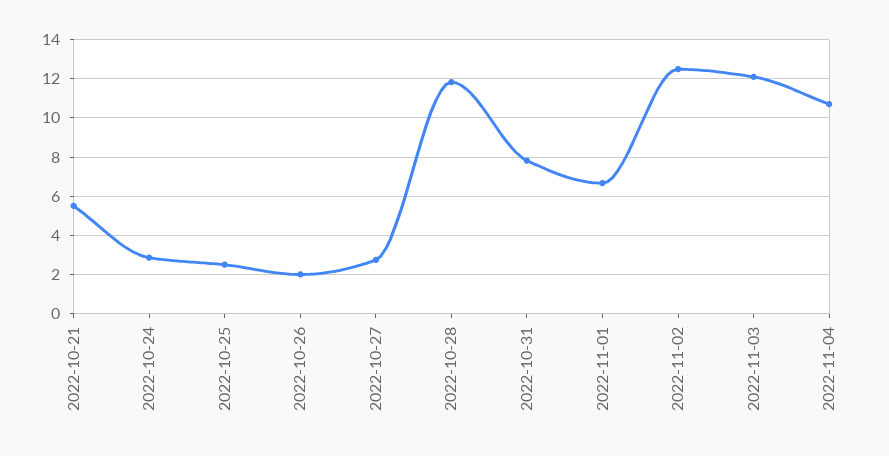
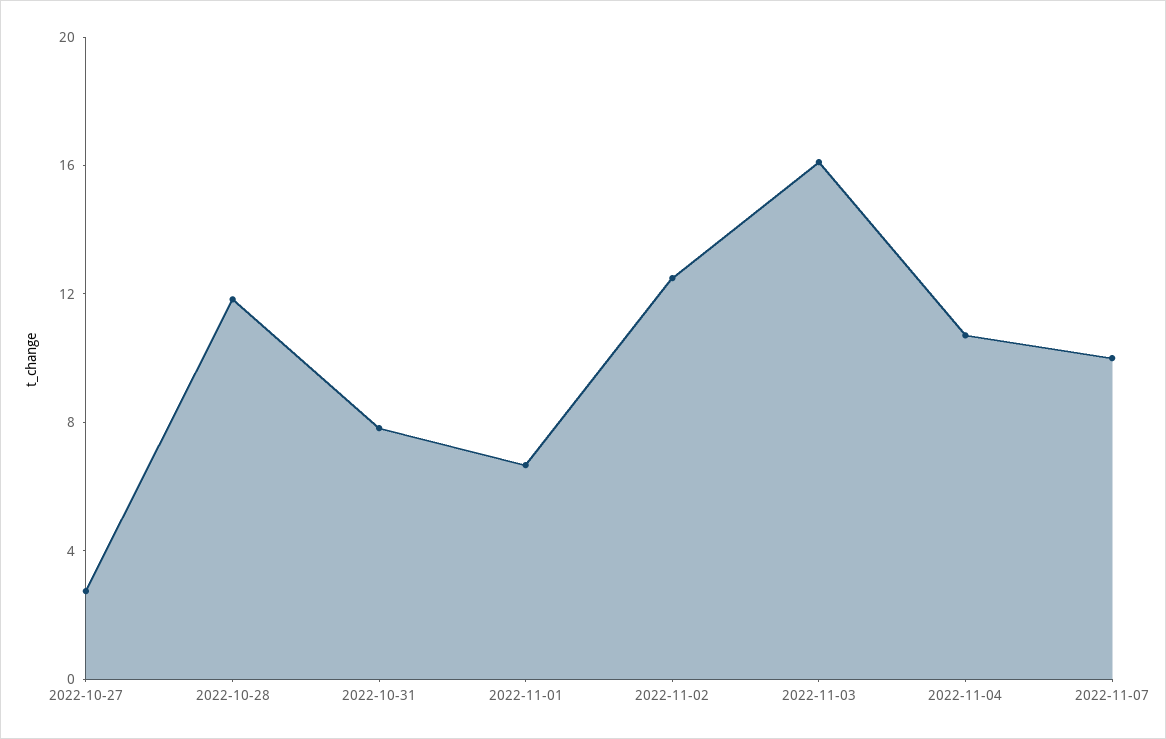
2022-10-21: 5.5 -> none
2022-10-24: 3 -> none
2022-10-25: 2.5 -> none
2022-10-26: 2 -> none
2022-11-03: 12 -> 16
2022-11-07: none -> 10

